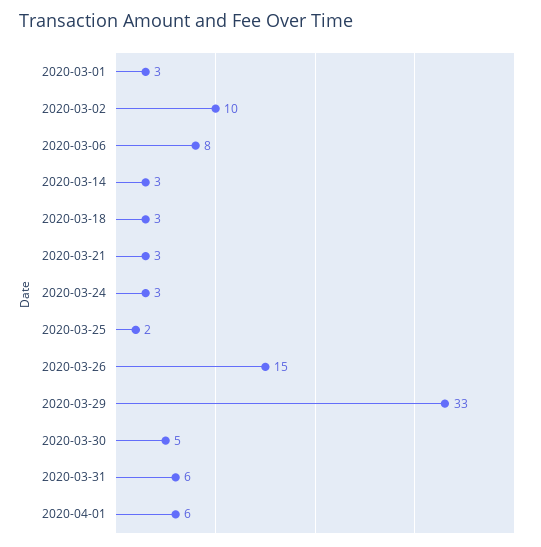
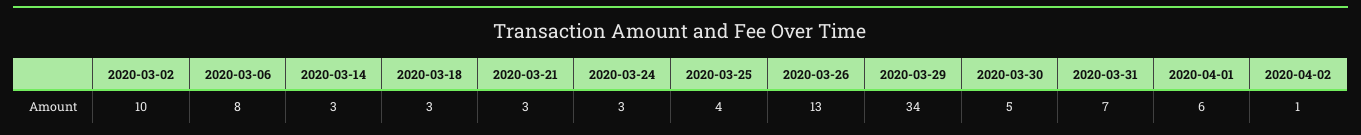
2020-03-01: 3 -> none
2020-03-25: 2 -> 4
2020-03-26: 15 -> 13
2020-03-29: 33 -> 34
2020-03-31: 6 -> 7
2020-04-02: none -> 1

